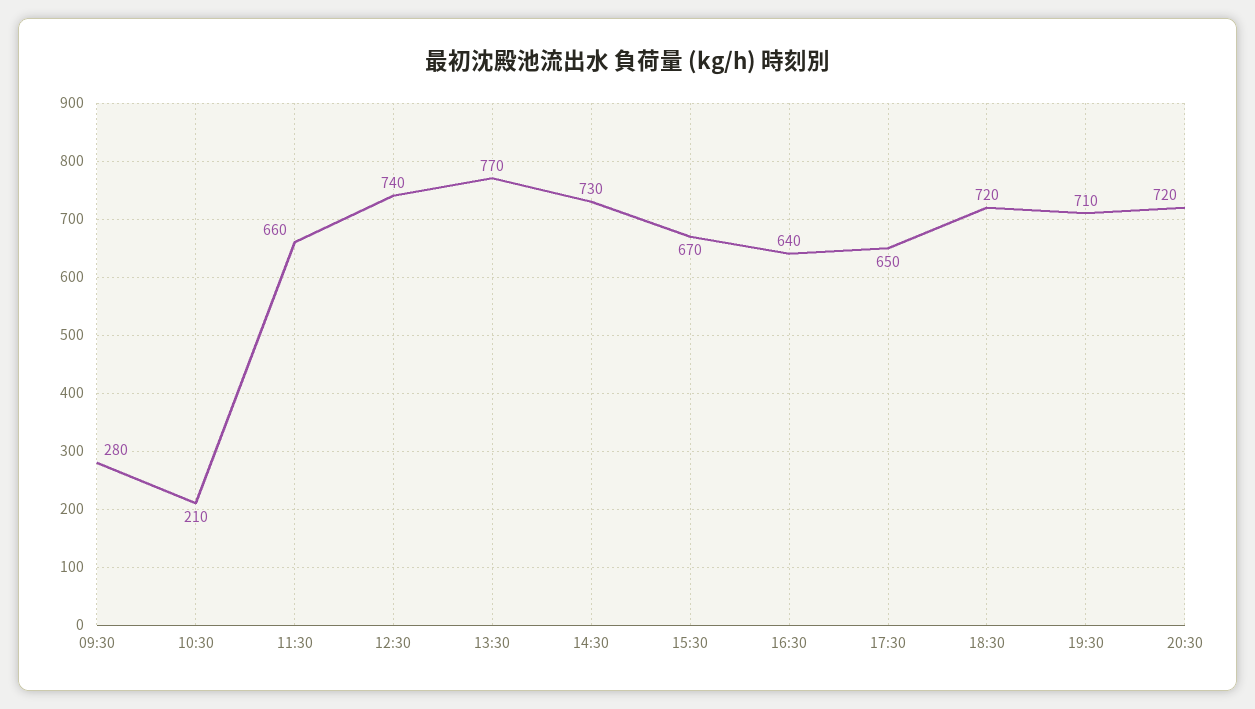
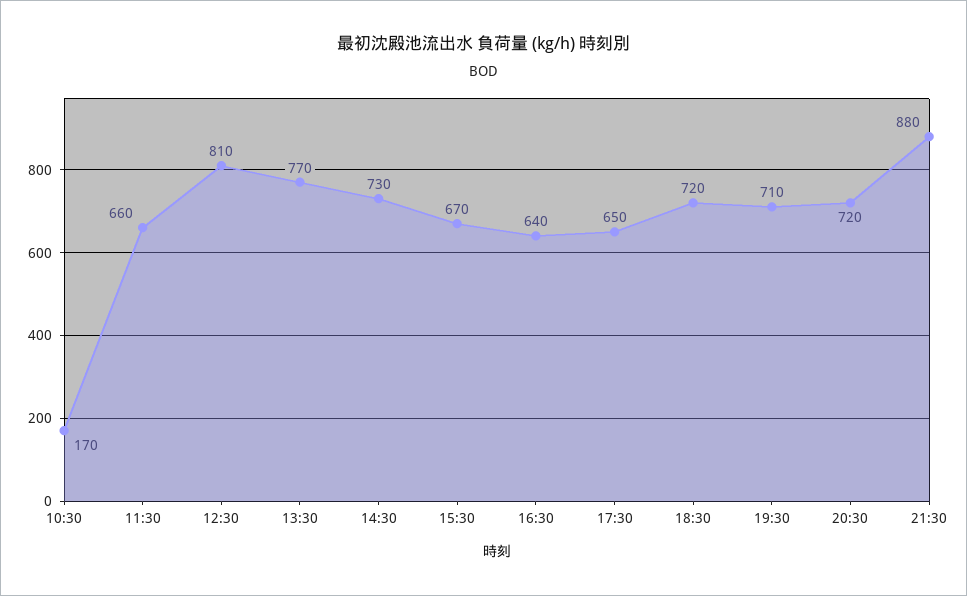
09:30: 280 -> none
10:30: 210 -> 170
12:30: 740 -> 810
21:30: none -> 880

